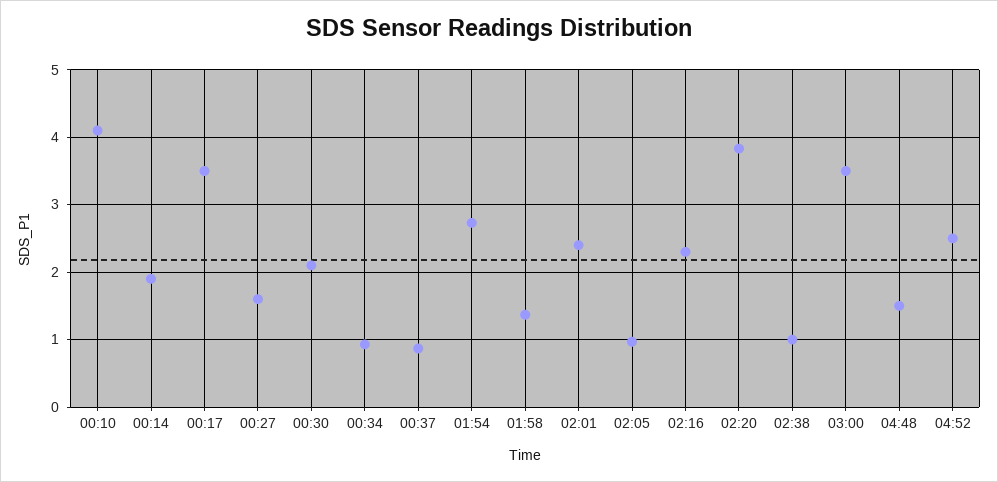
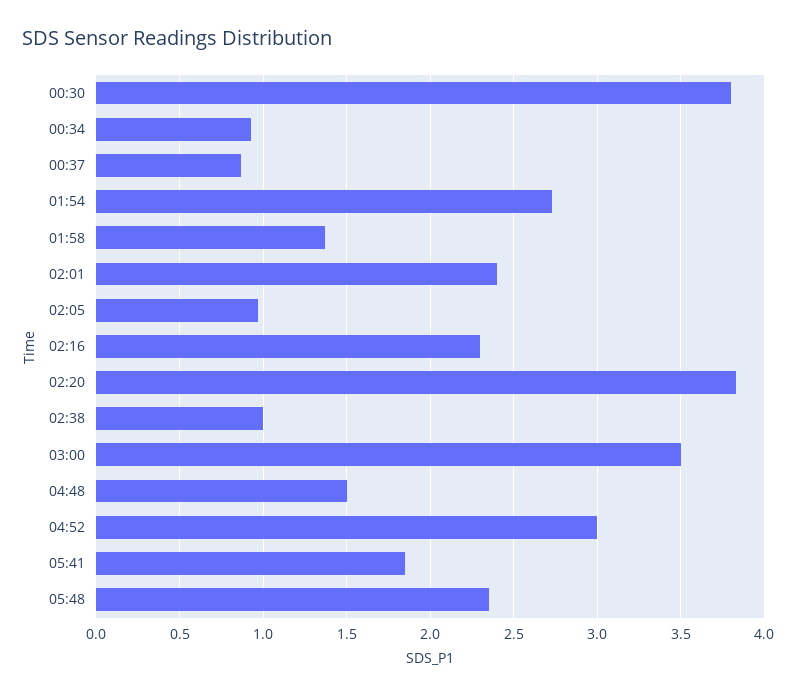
00:10: 4.1 -> none
00:14: 1.9 -> none
00:17: 3.5 -> none
00:27: 1.6 -> none
00:30: 2.1 -> 3.8
04:52: 2.5 -> 3
05:41: none -> 1.85
05:48: none -> 2.35

